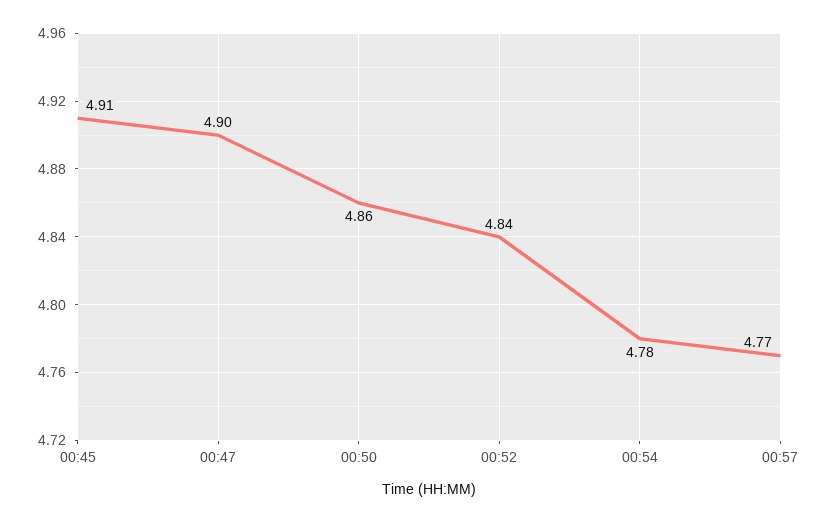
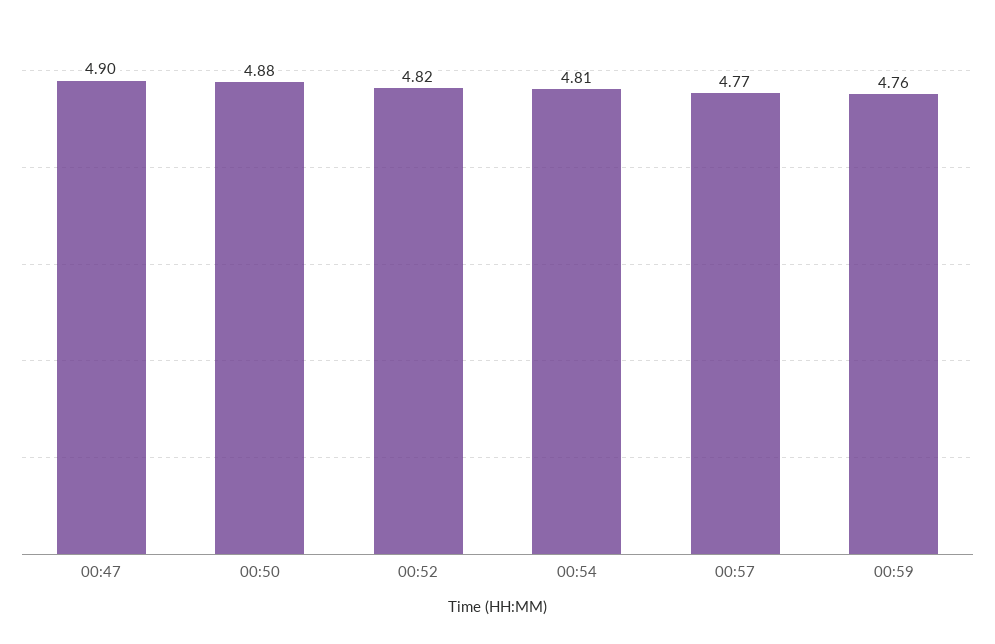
00:45: 4.91 -> none
00:50: 4.86 -> 4.88
00:52: 4.84 -> 4.82
00:54: 4.78 -> 4.81
00:59: none -> 4.76

